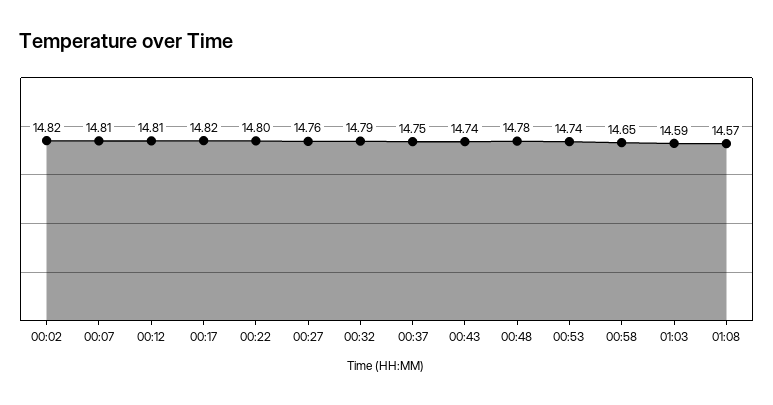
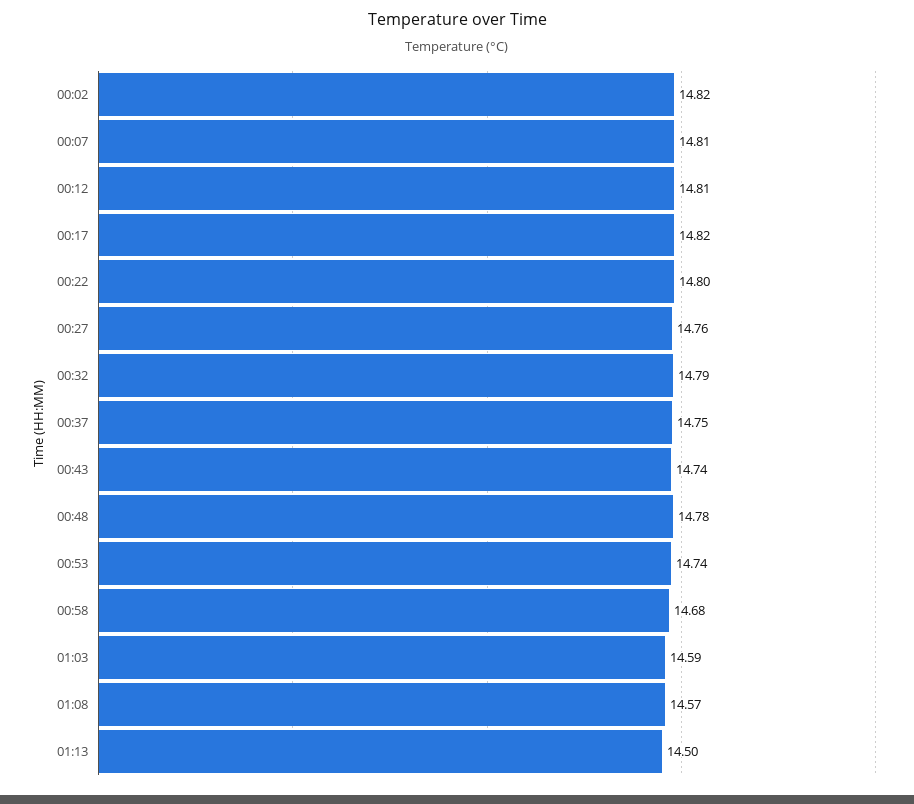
00:58: 14.65 -> 14.68
01:13: none -> 14.5

